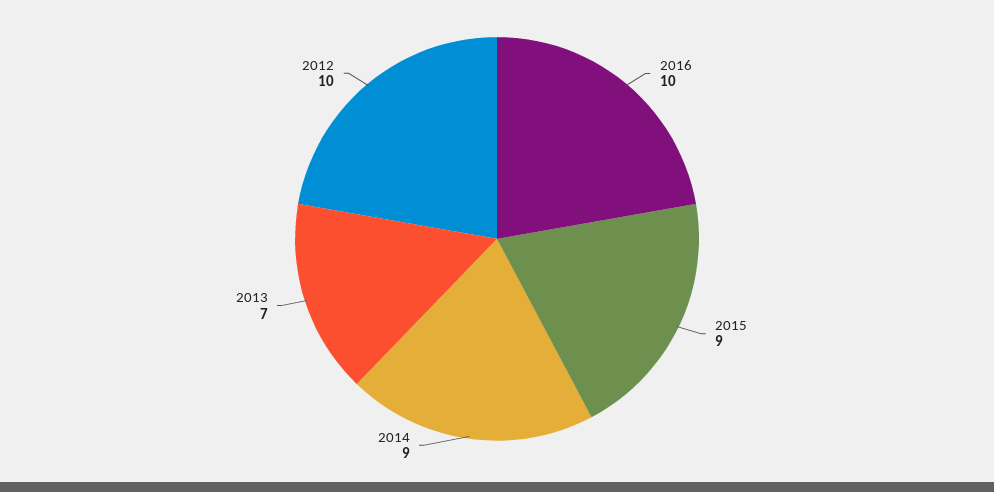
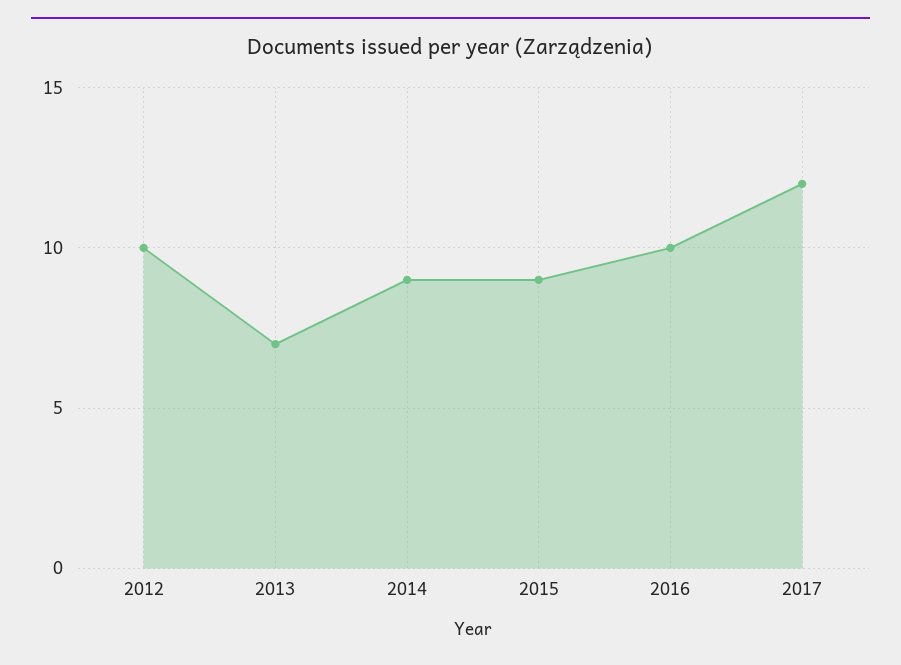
2017: none -> 12

